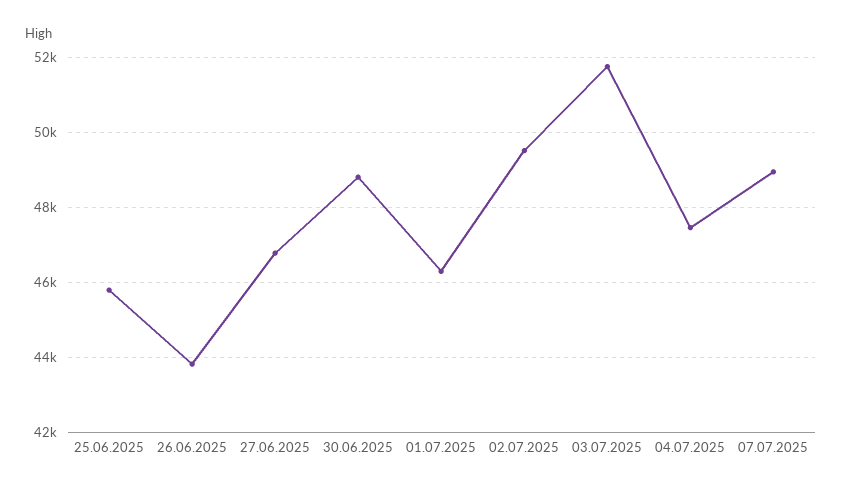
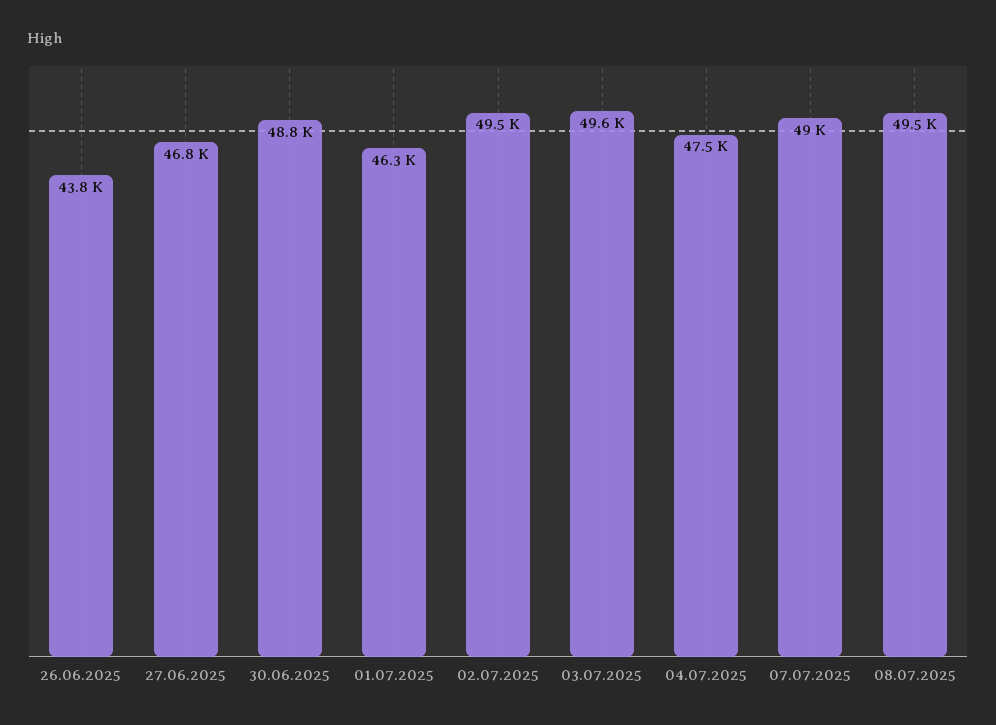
25.06.2025: 45800 -> none
03.07.2025: 51800 -> 49600
08.07.2025: none -> 49500

